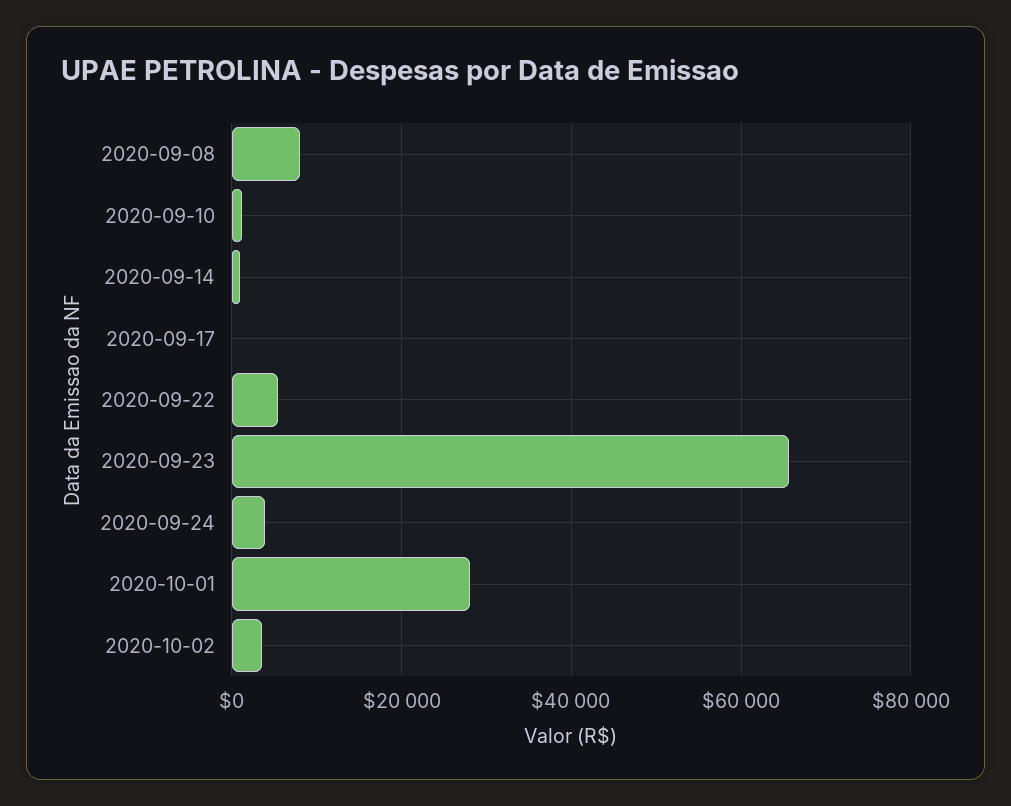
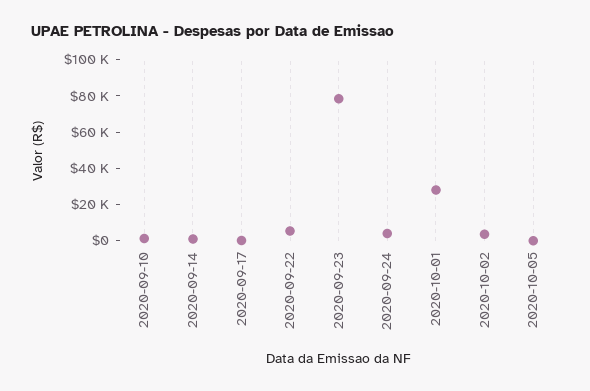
2020-09-08: 8000 -> none
2020-09-23: 66000 -> 80000
2020-10-05: none -> 0

